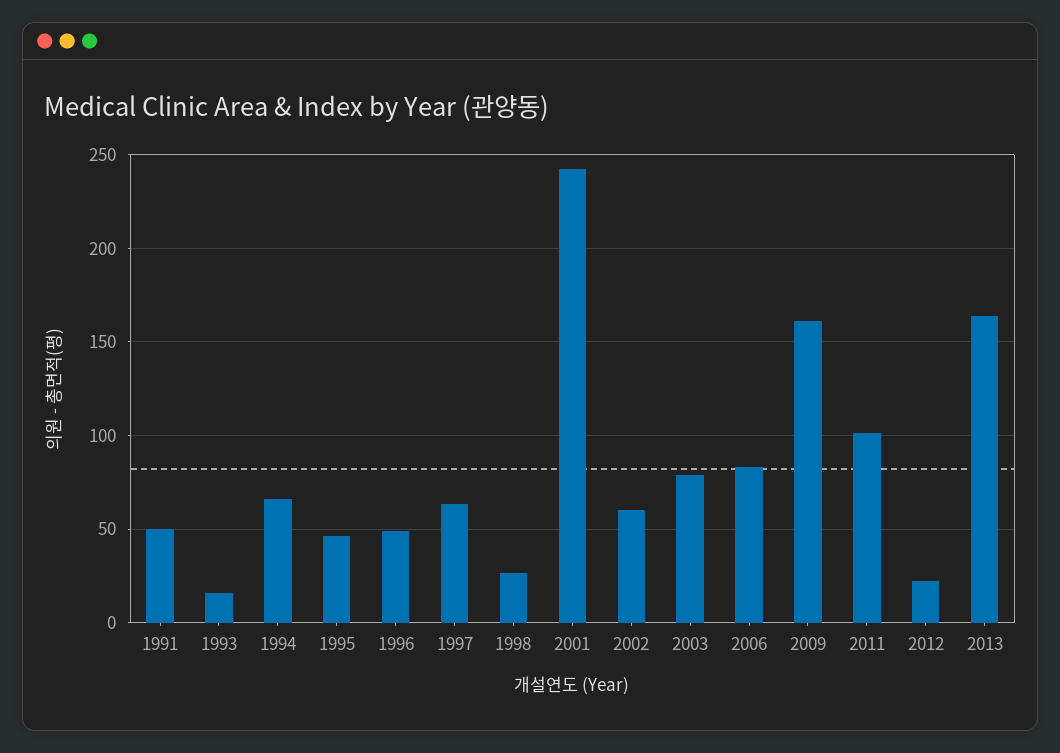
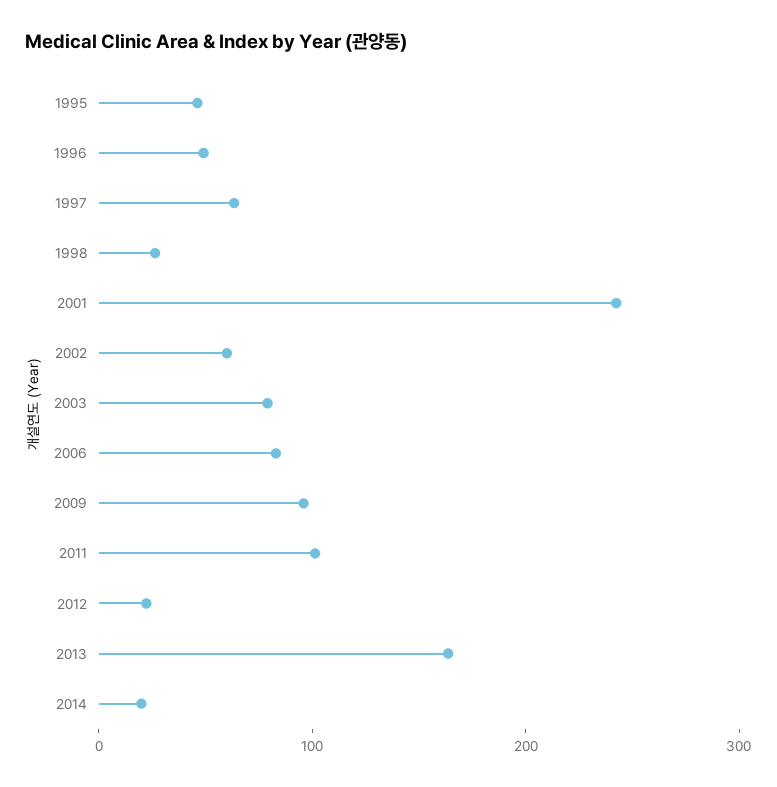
1991: 50 -> none
1993: 15 -> none
1994: 65 -> none
2009: 160 -> 100
2014: none -> 20

